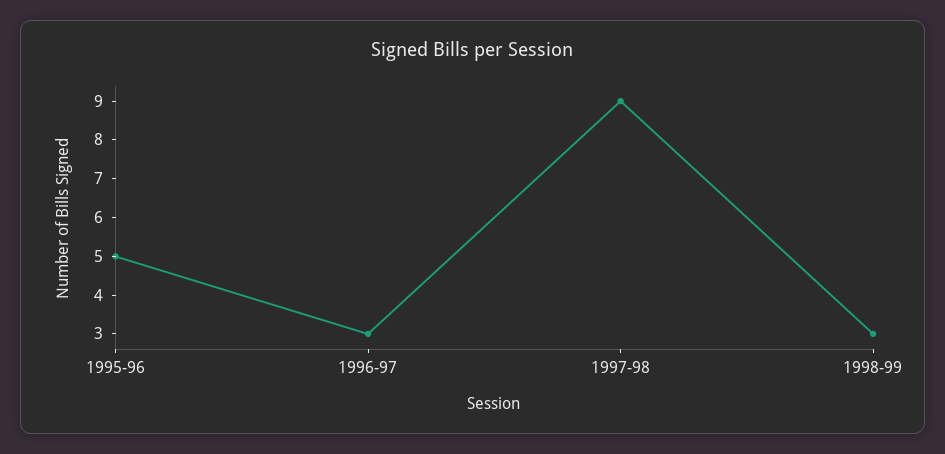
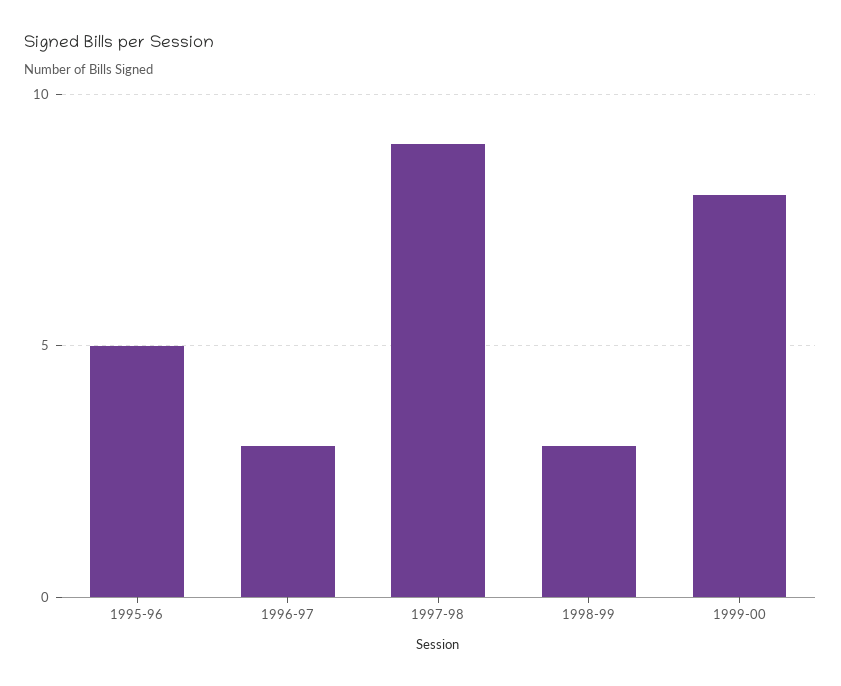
1999-00: none -> 8

